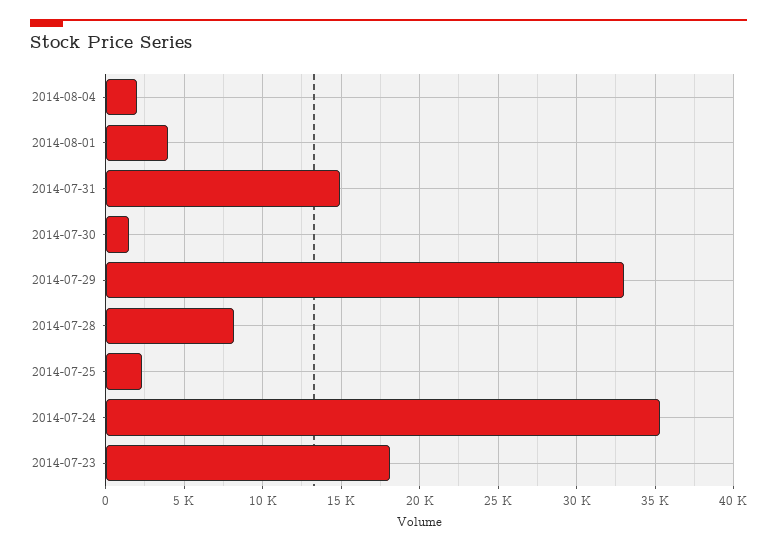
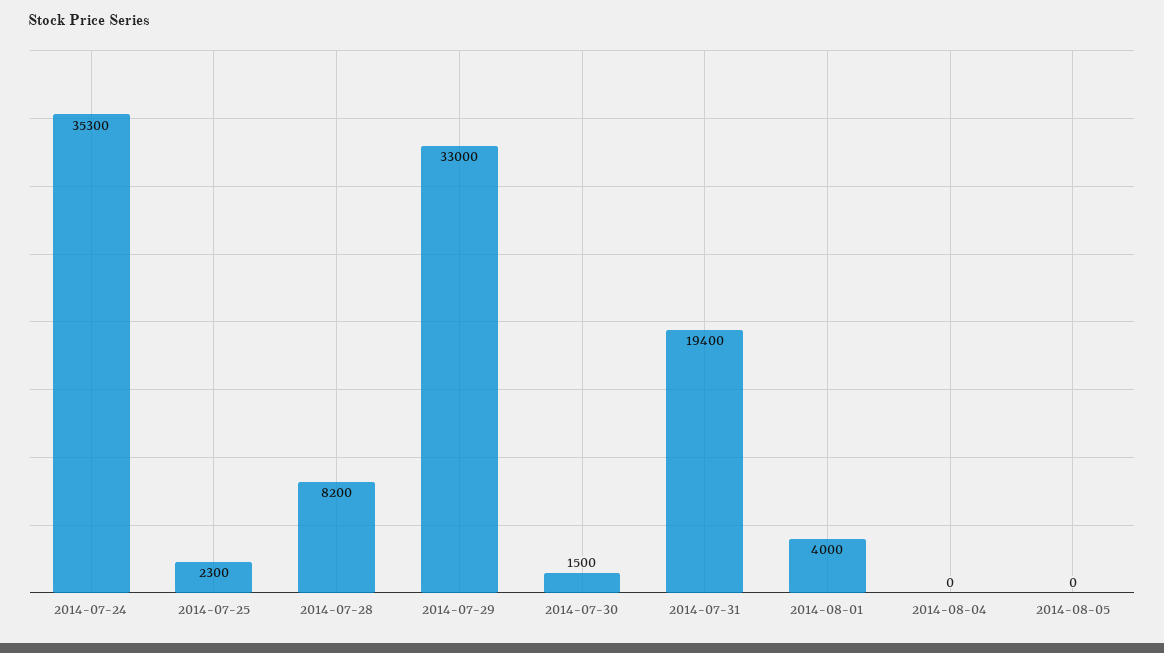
2014-08-04: 2000 -> 0
2014-07-31: 15000 -> 19400
2014-07-23: 18000 -> none
2014-08-05: none -> 0

